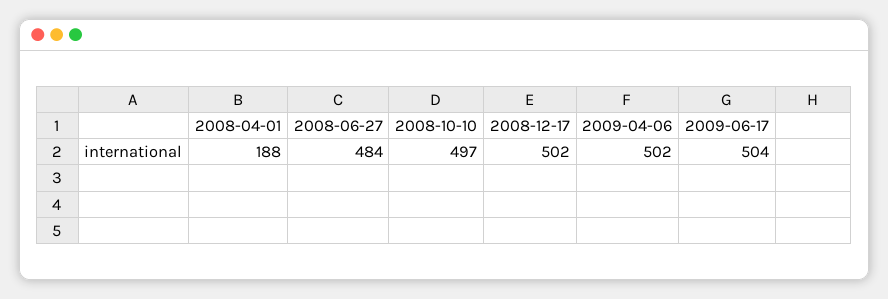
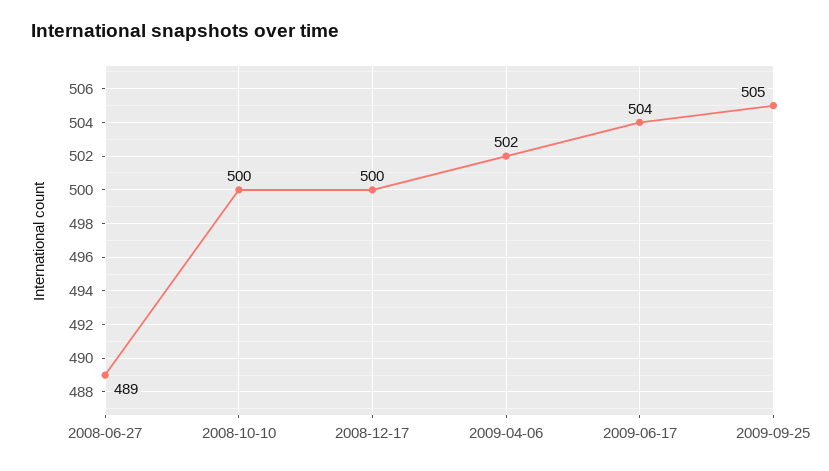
2008-04-01: 188 -> none
2008-06-27: 484 -> 489
2008-10-10: 497 -> 500
2008-12-17: 502 -> 500
2009-09-25: none -> 505

